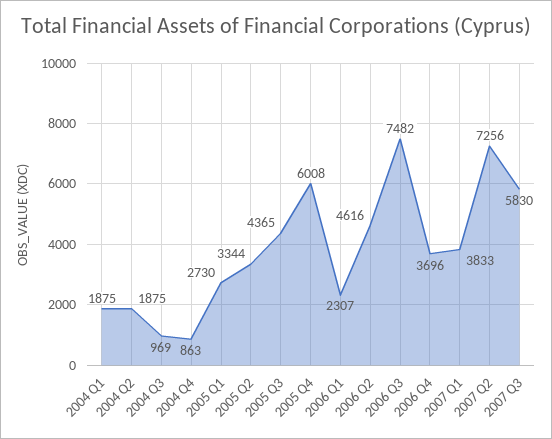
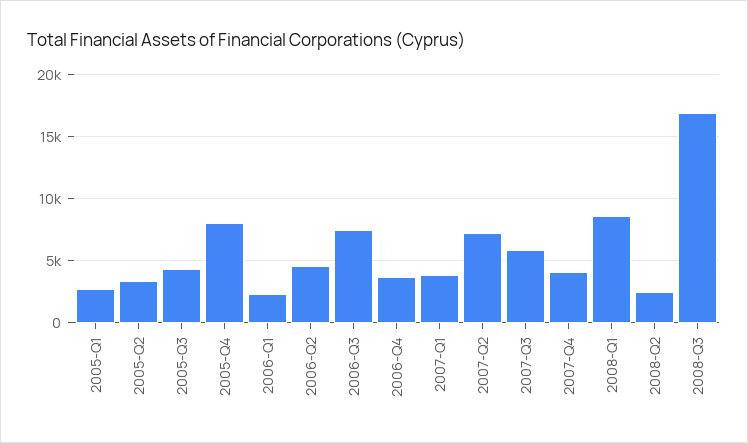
2004 Q1: 1875 -> none
2004 Q2: 1875 -> none
2004 Q3: 969 -> none
2004 Q4: 863 -> none
2005 Q4: 6008 -> 8000
2007-Q4: none -> 4000
2008-Q1: none -> 8500
2008-Q2: none -> 2500
2008-Q3: none -> 17000

